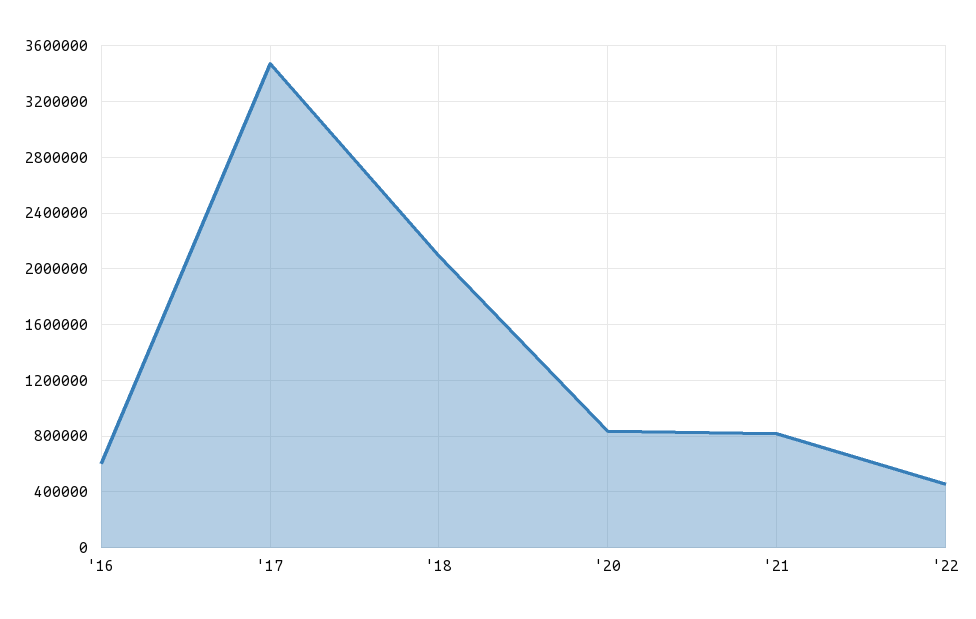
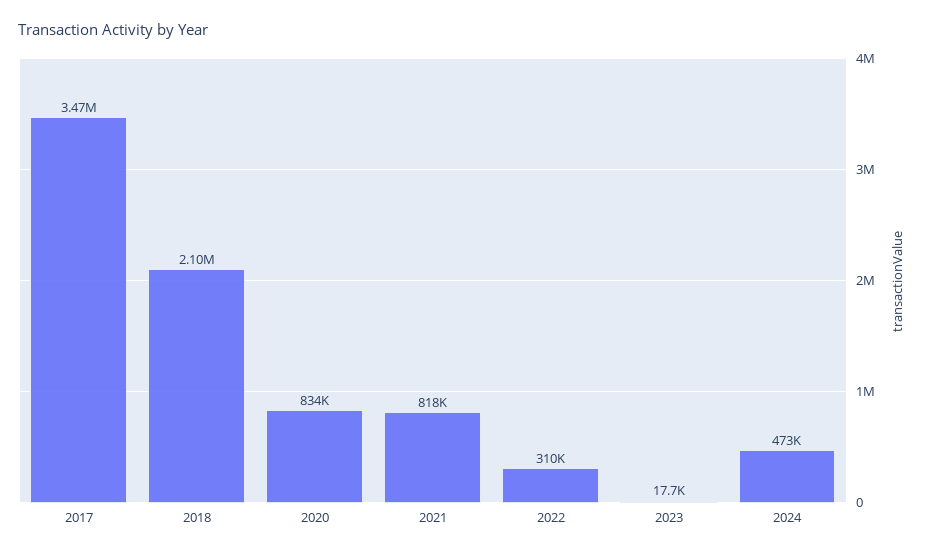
'16: 600000 -> none
'22: 450000 -> 310000
2023: none -> 17700
2024: none -> 473000

